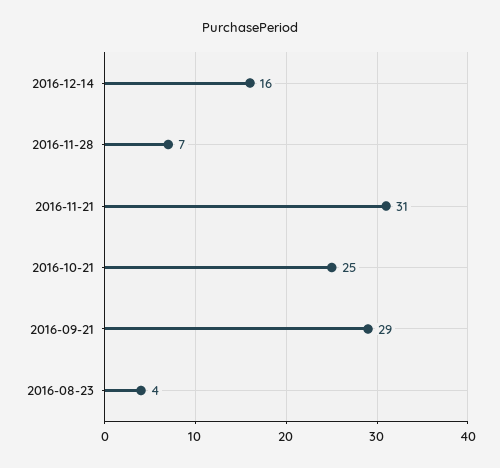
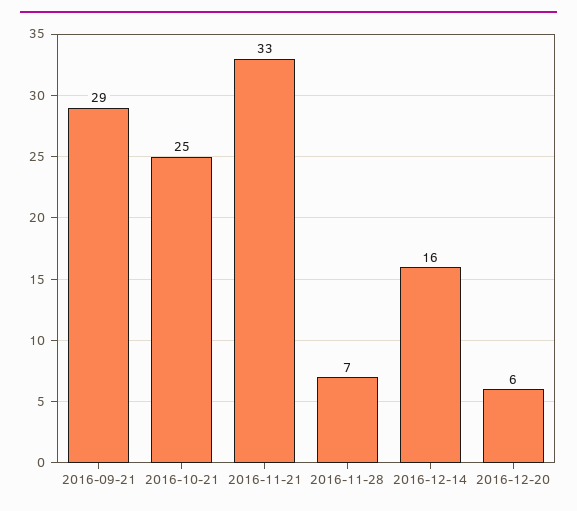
2016-11-21: 31 -> 33
2016-08-23: 4 -> none
2016-12-20: none -> 6

